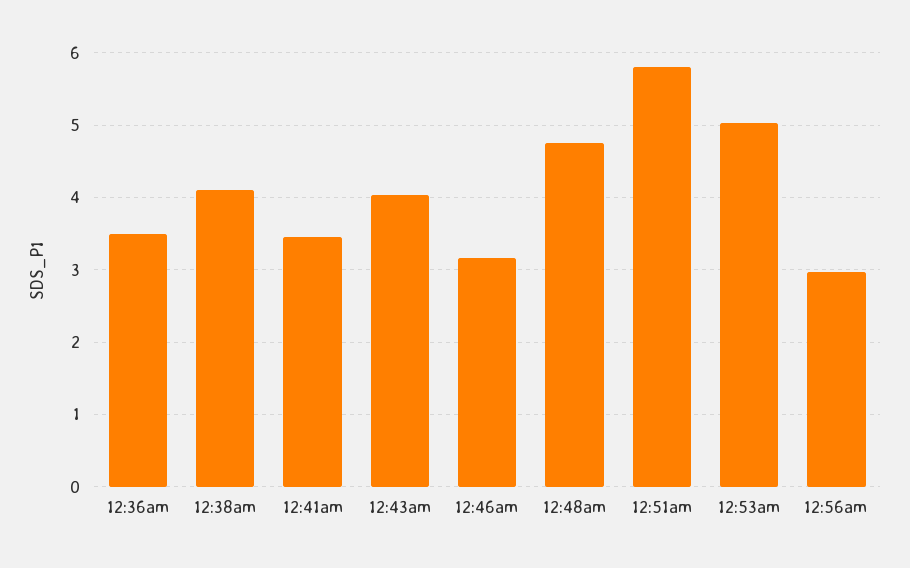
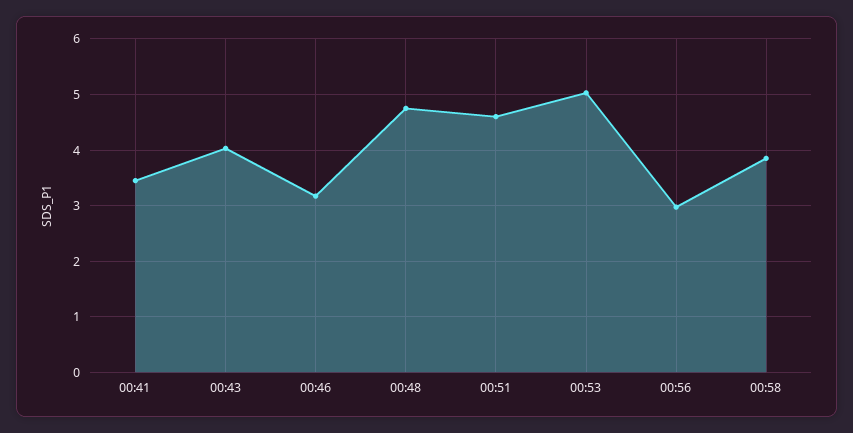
12:36am: 3.5 -> none
12:38am: 4.1 -> none
12:51am: 5.8 -> 4.6
00:58: none -> 3.8

